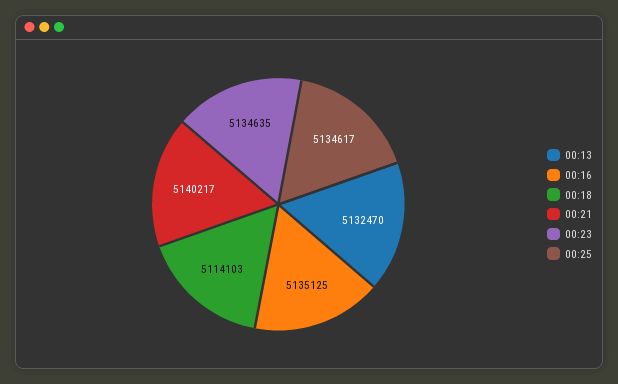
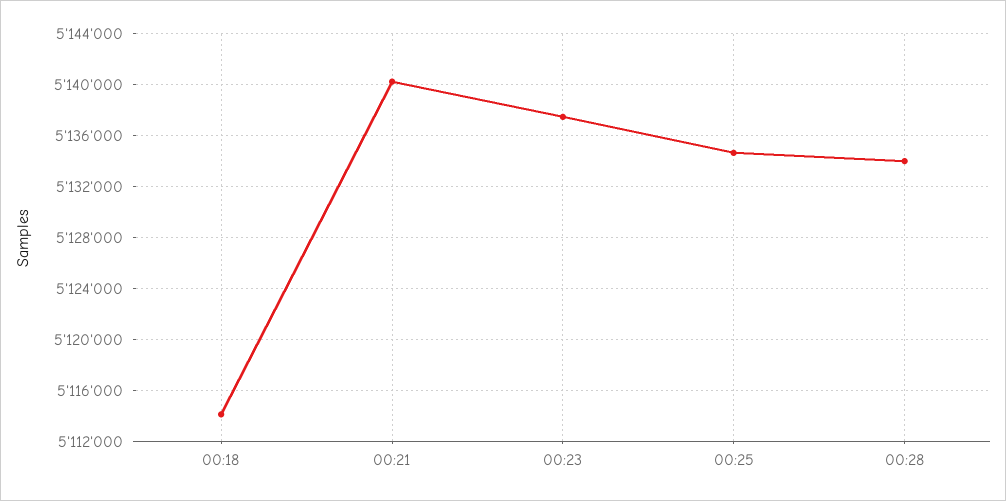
00:13: 5132470 -> none
00:16: 5135125 -> none
00:23: 5134635 -> 5137500
00:28: none -> 5134000

